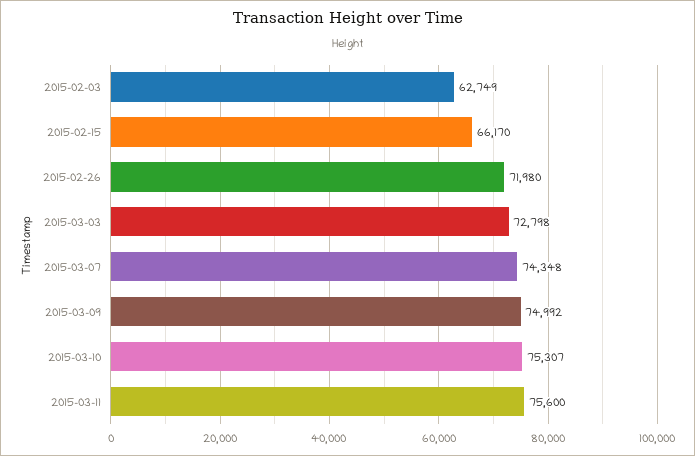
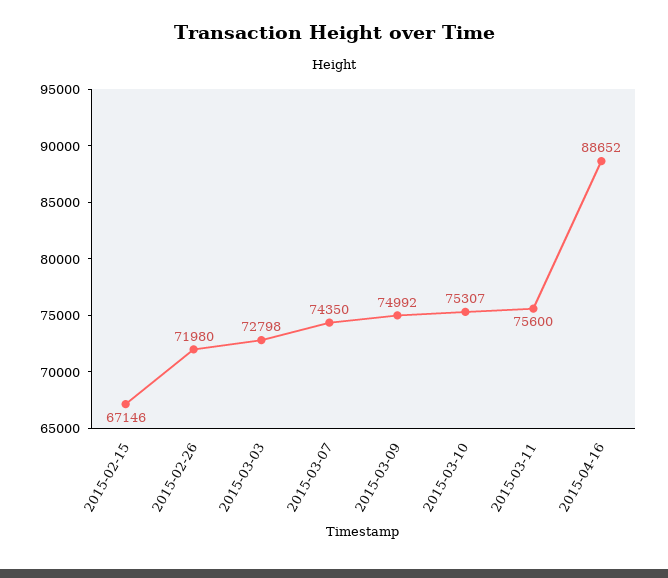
2015-02-03: 62749 -> none
2015-02-15: 66170 -> 67146
2015-03-07: 74348 -> 74350
2015-04-16: none -> 88652

